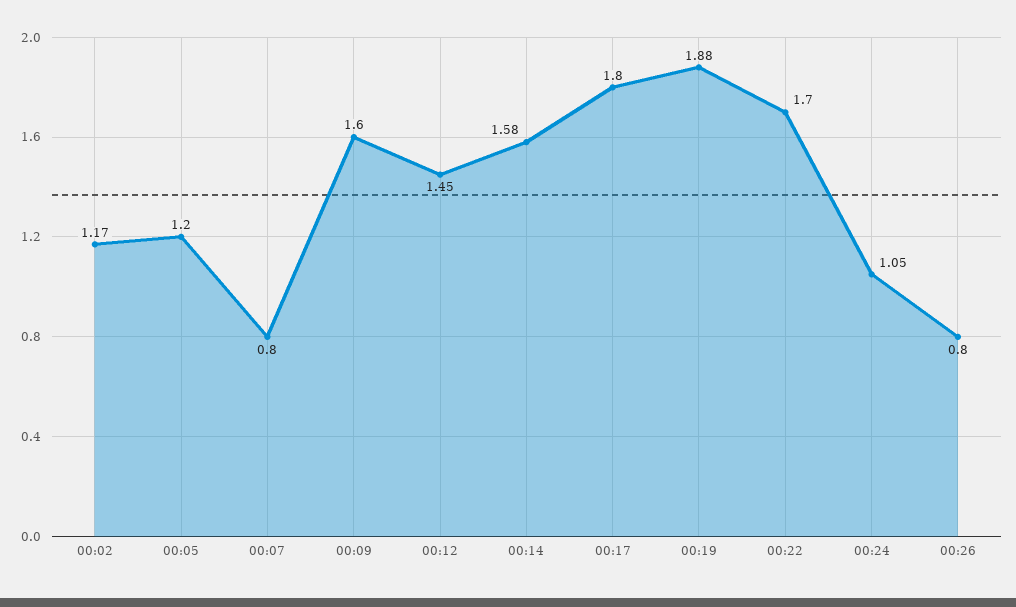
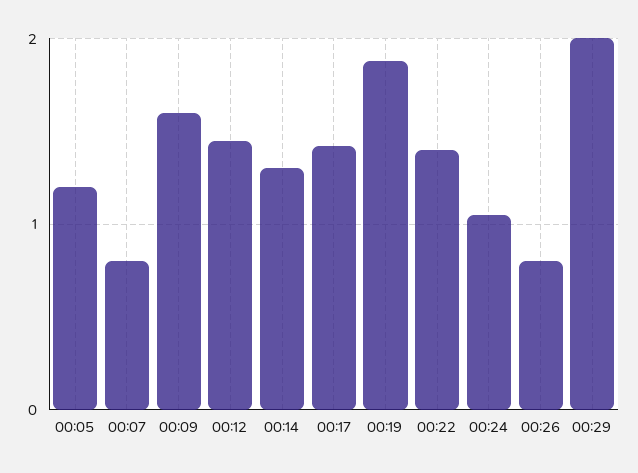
00:02: 1.17 -> none
00:14: 1.58 -> 1.3
00:17: 1.8 -> 1.4
00:22: 1.7 -> 1.4
00:29: none -> 2

